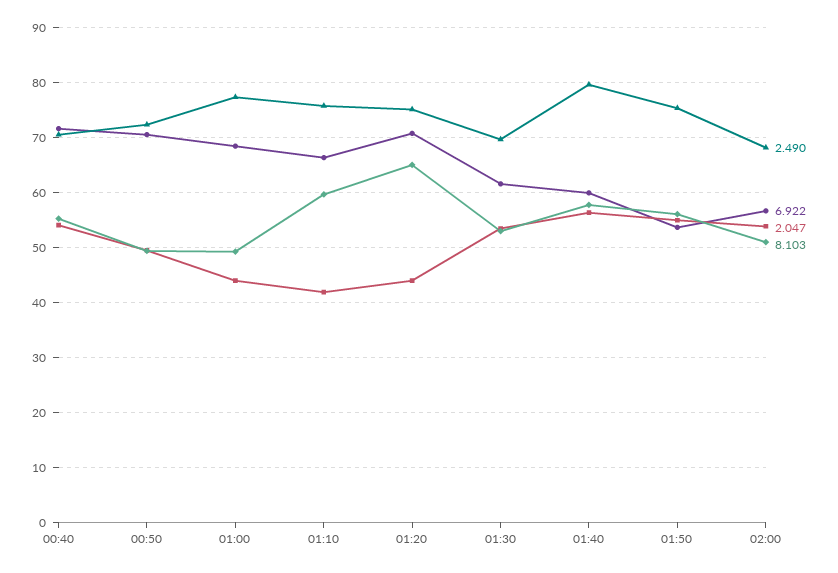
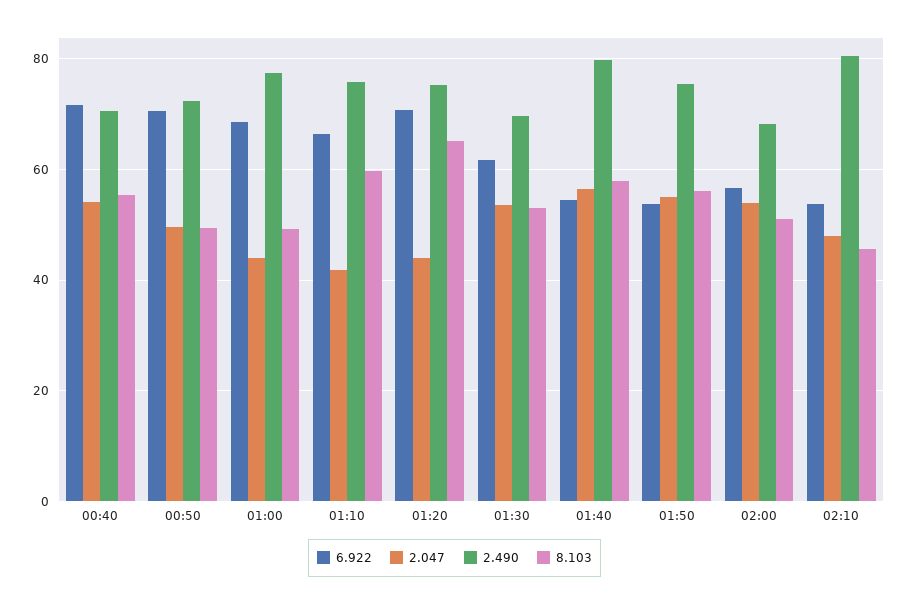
6.922, 01:40: 60 -> 54
6.922, 02:10: none -> 54
2.047, 02:10: none -> 48
2.490, 02:10: none -> 80
8.103, 02:10: none -> 46

